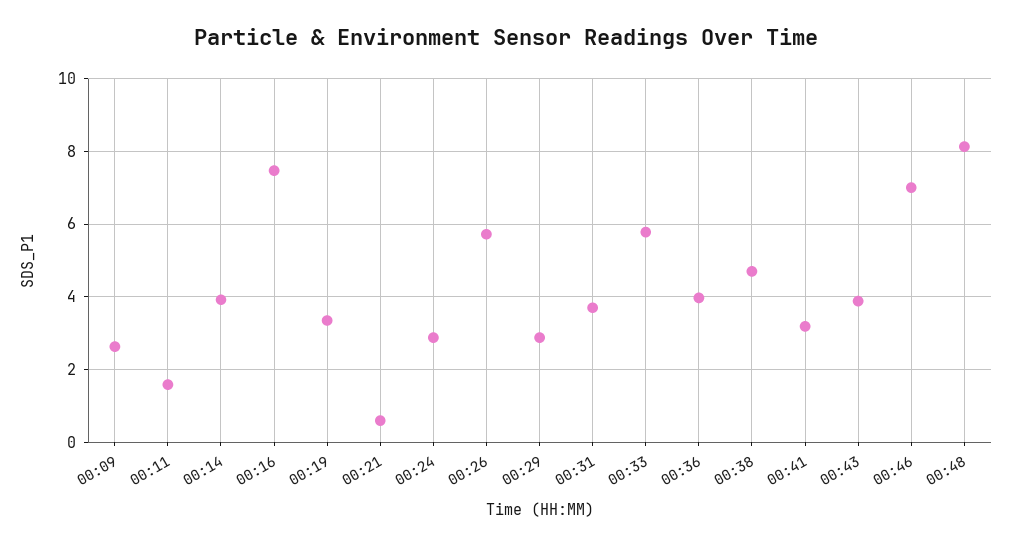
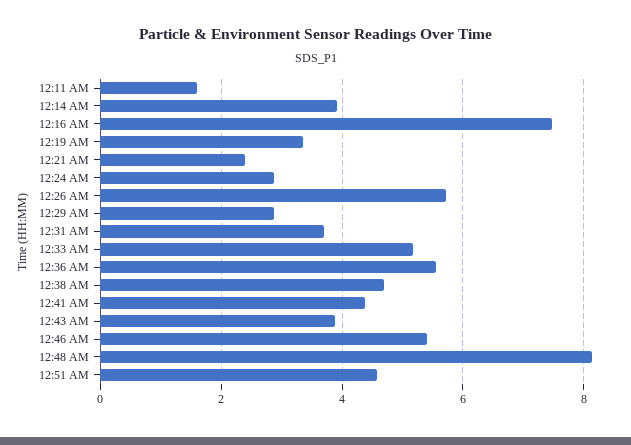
00:09: 2.6 -> none
00:21: 0.6 -> 2.4
00:33: 5.8 -> 5.2
00:36: 4 -> 5.6
00:41: 3.2 -> 4.4
00:46: 7 -> 5.4
12:51 AM: none -> 4.6

